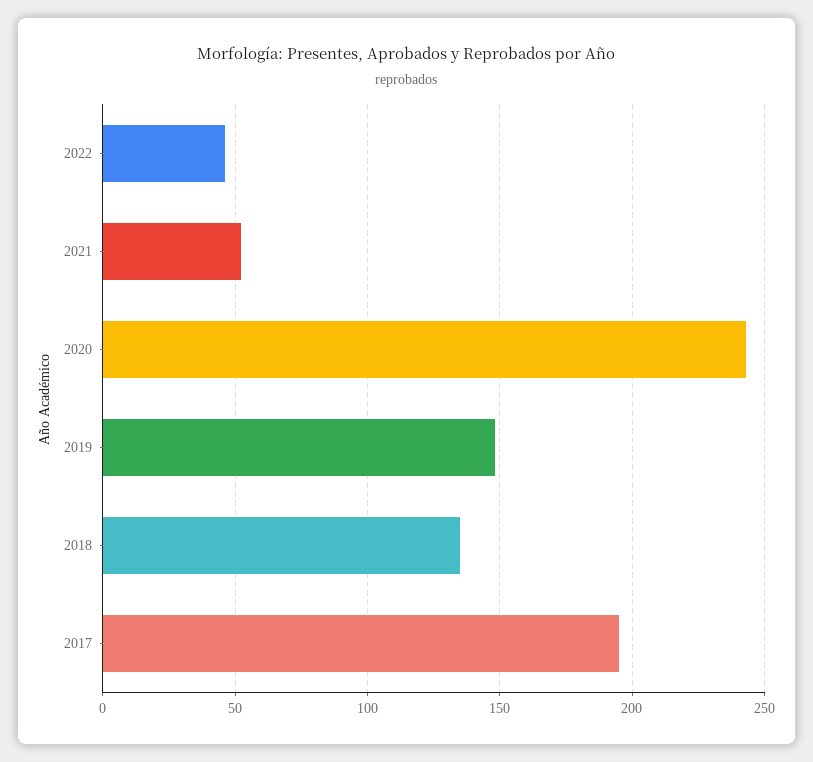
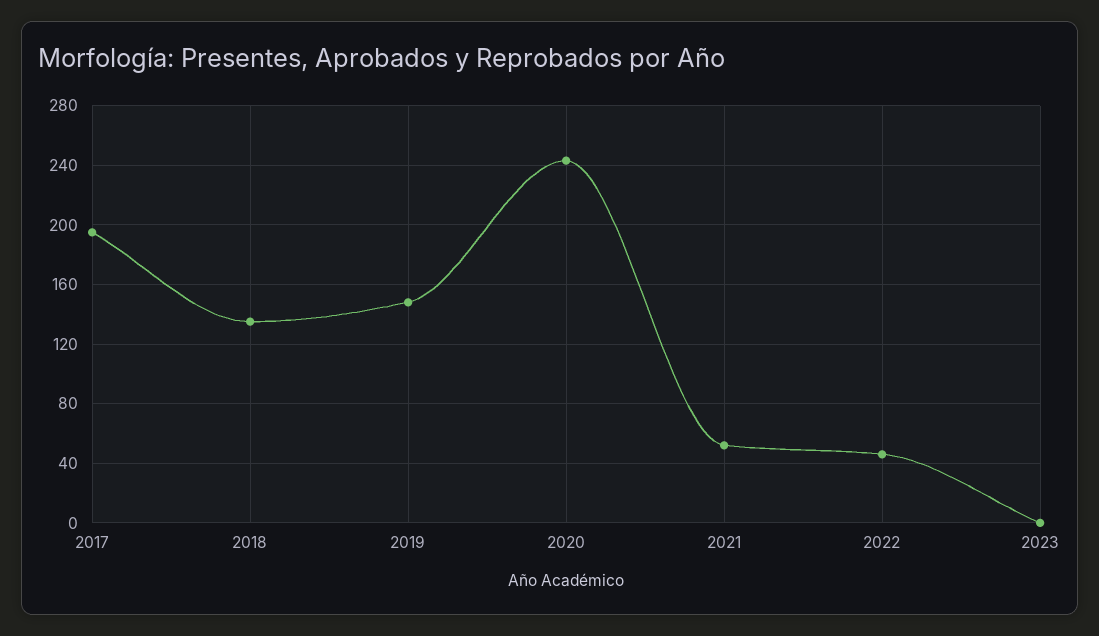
2023: none -> 0

